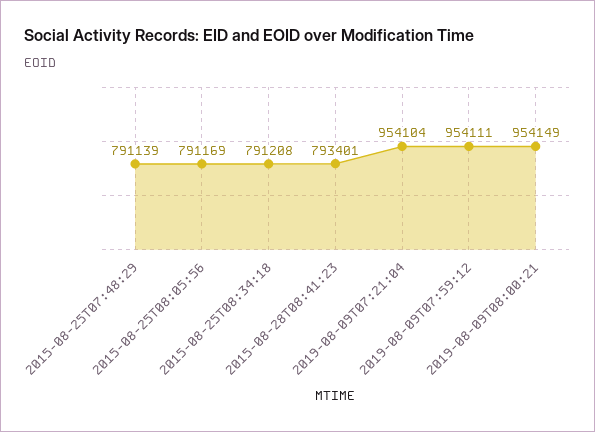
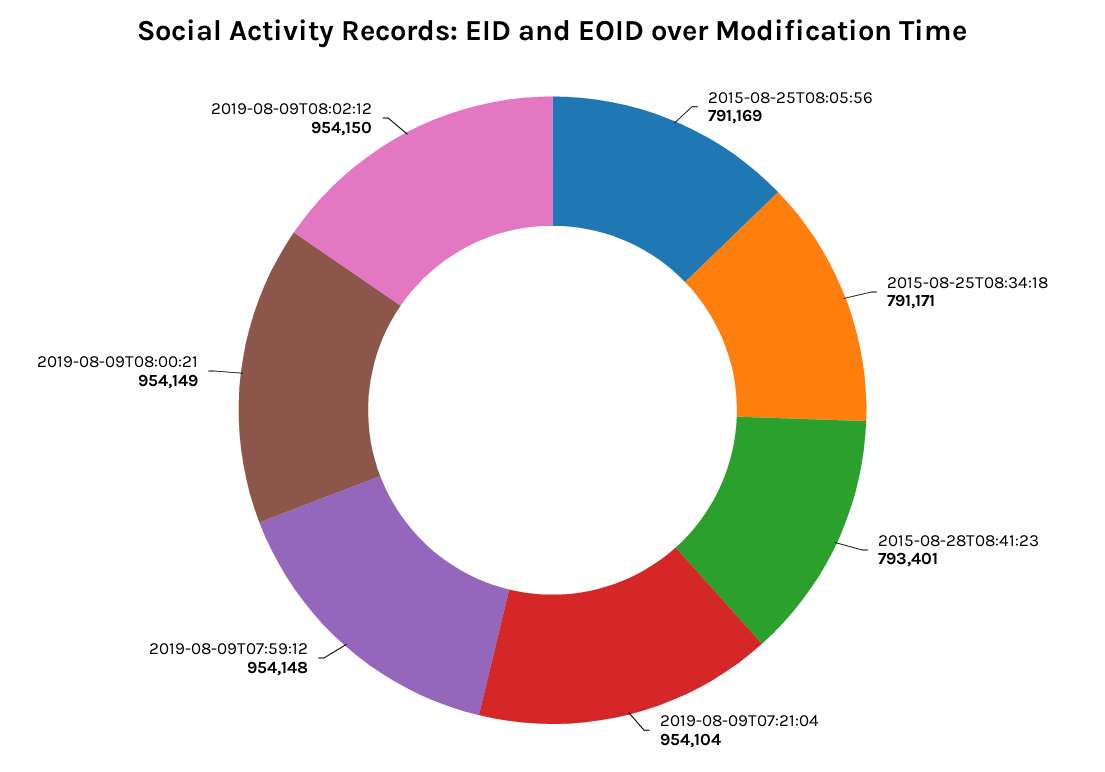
2015-08-25T07:48:29: 791139 -> none
2015-08-25T08:34:18: 791208 -> 791171
2019-08-09T07:59:12: 954111 -> 954148
2019-08-09T08:02:12: none -> 954150

